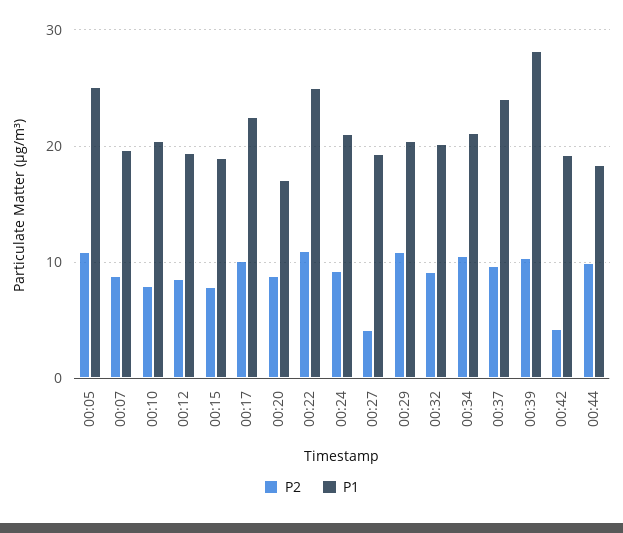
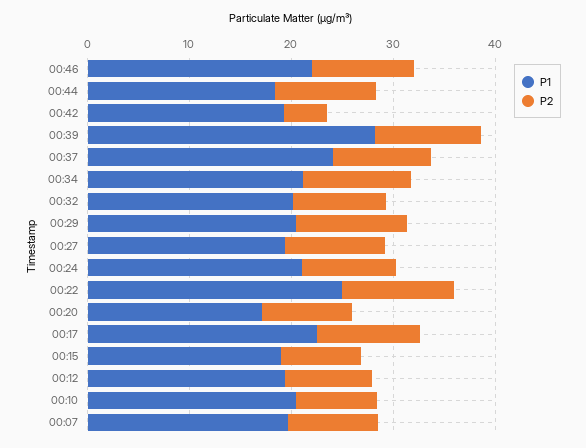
P2, 00:05: 11 -> none
P1, 00:05: 25 -> none
P2, 00:27: 4 -> 10
P1, 00:46: none -> 22
P2, 00:46: none -> 10

